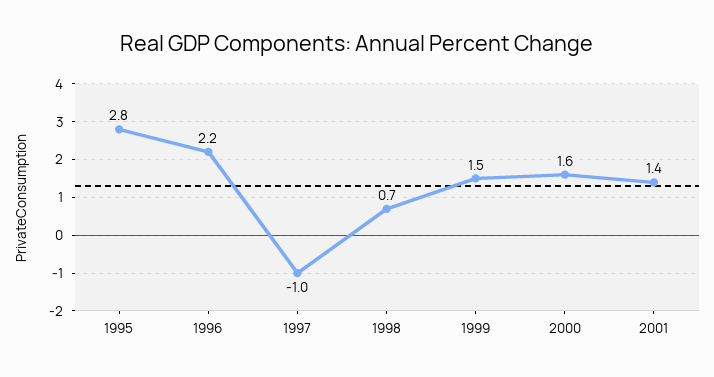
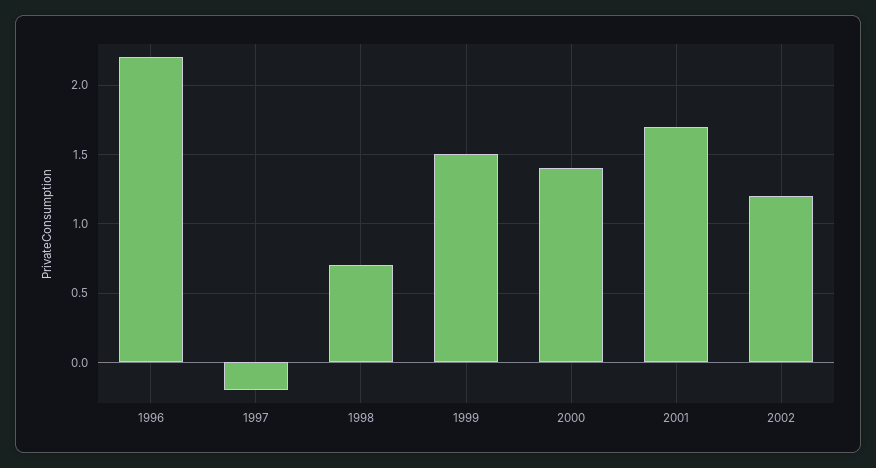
1995: 2.8 -> none
1997: -1 -> -0.2
2000: 1.6 -> 1.4
2001: 1.4 -> 1.7
2002: none -> 1.2

